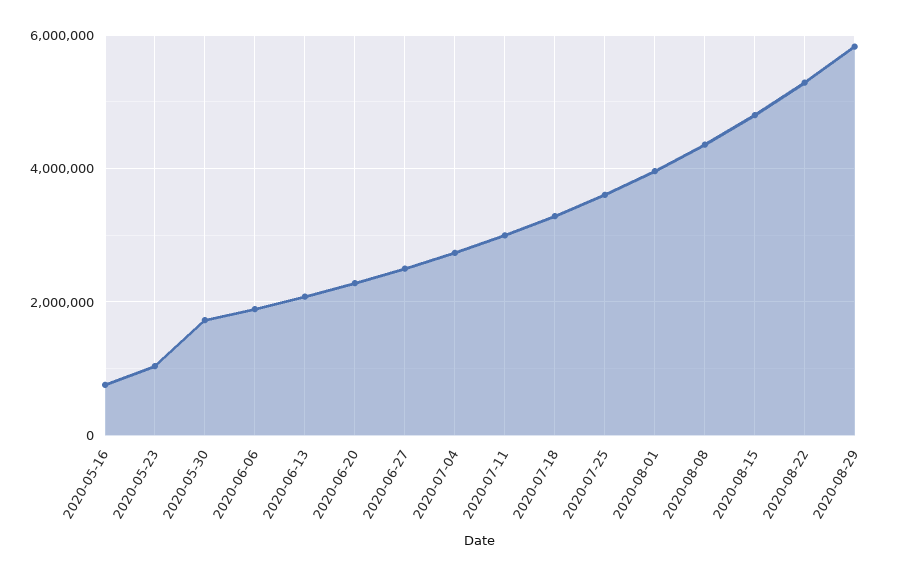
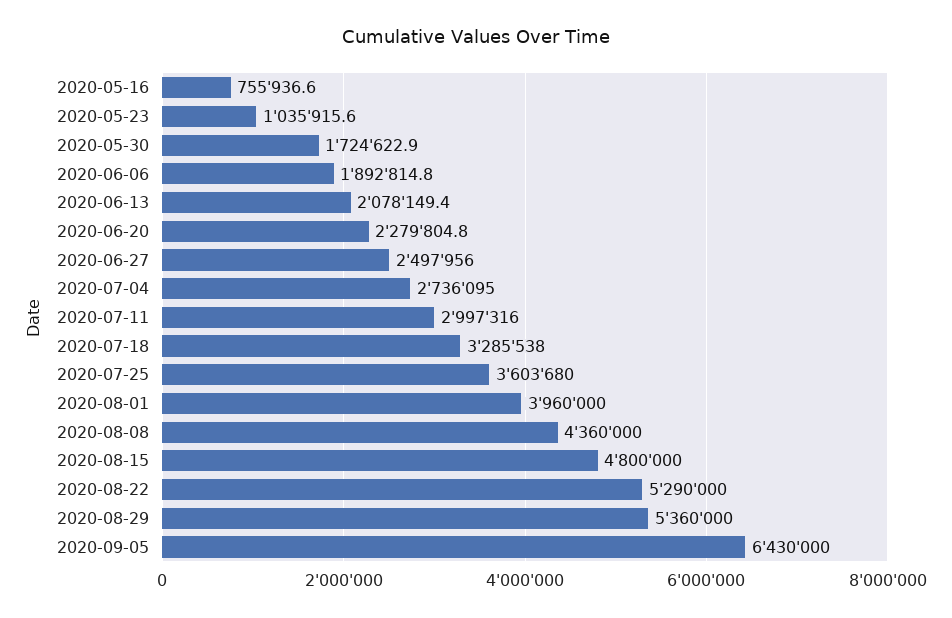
2020-08-29: 5800000 -> 5360000
2020-09-05: none -> 6430000

